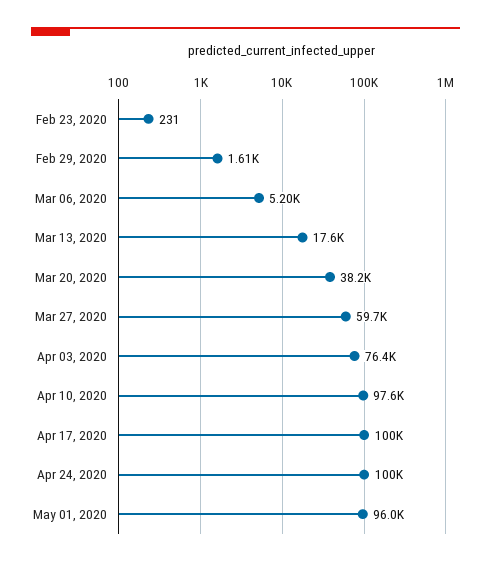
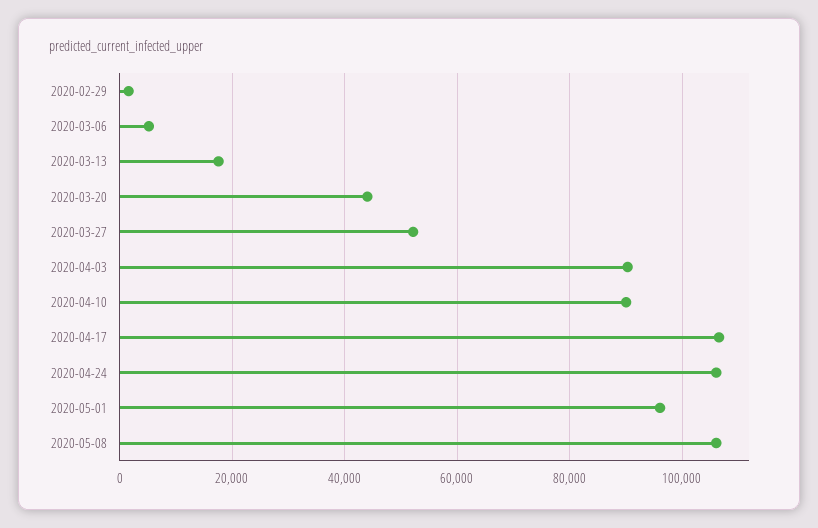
Feb 23, 2020: 231 -> none
Mar 20, 2020: 38200 -> 44000
Mar 27, 2020: 59700 -> 52000
Apr 03, 2020: 76400 -> 90000
Apr 10, 2020: 97600 -> 90000
Apr 17, 2020: 100000 -> 106000
Apr 24, 2020: 100000 -> 106000
2020-05-08: none -> 106000

